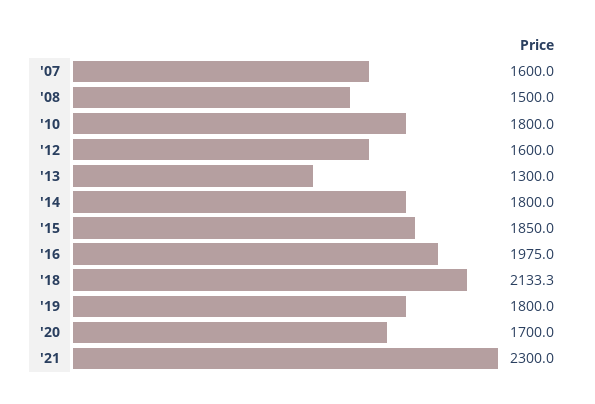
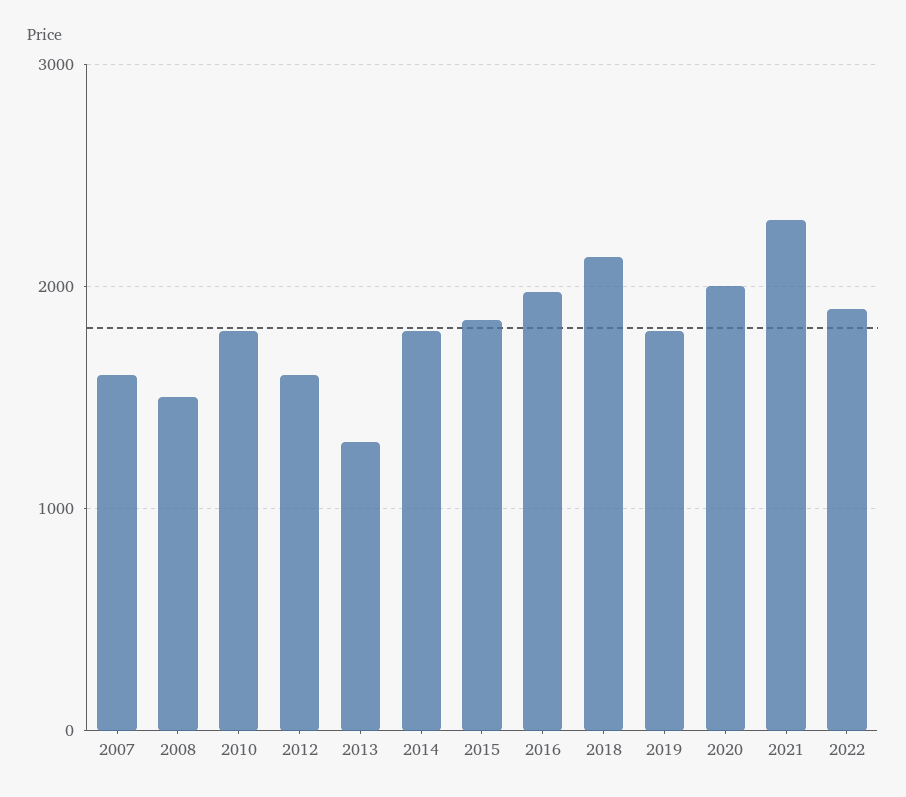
'20: 1700 -> 2000
2022: none -> 1900

